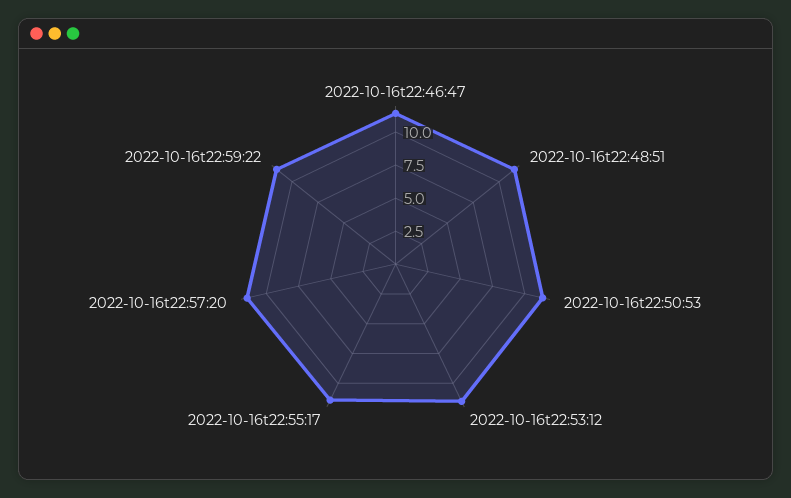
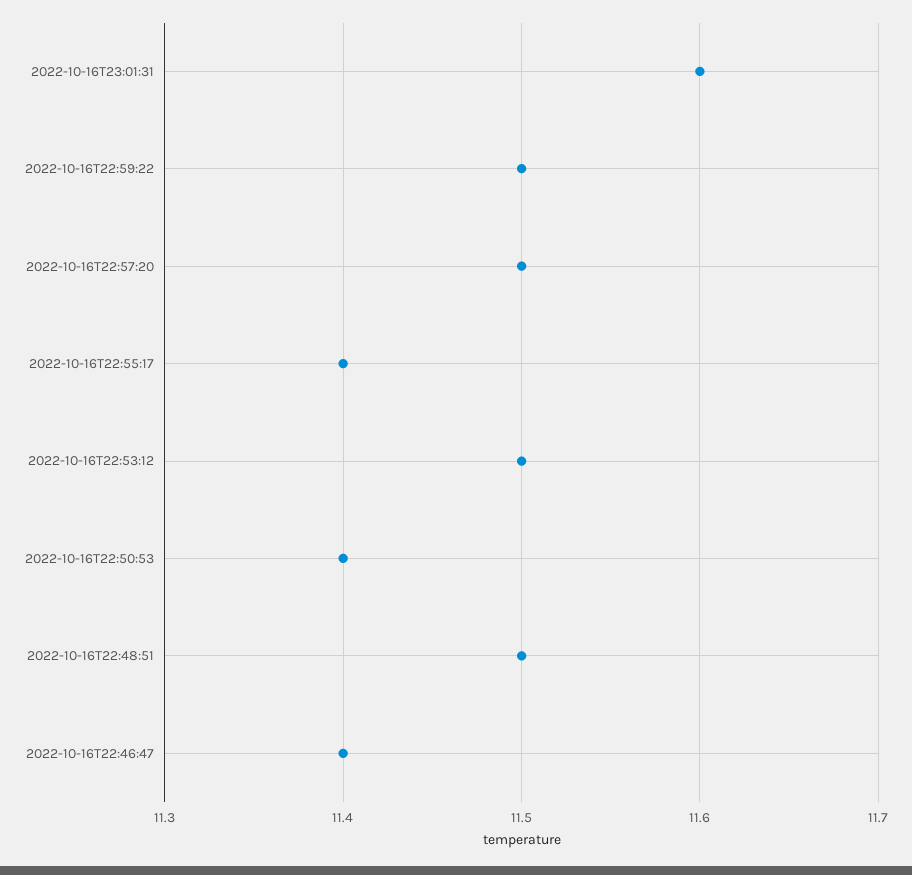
2022-10-16T23:01:31: none -> 11.6

